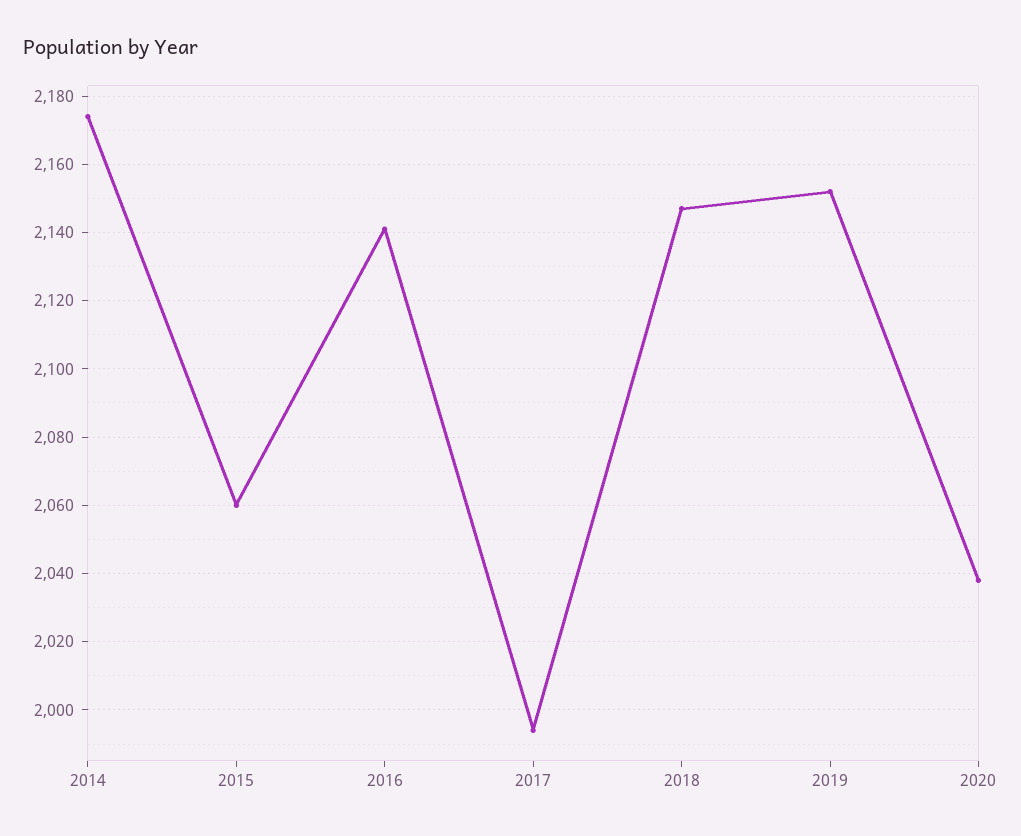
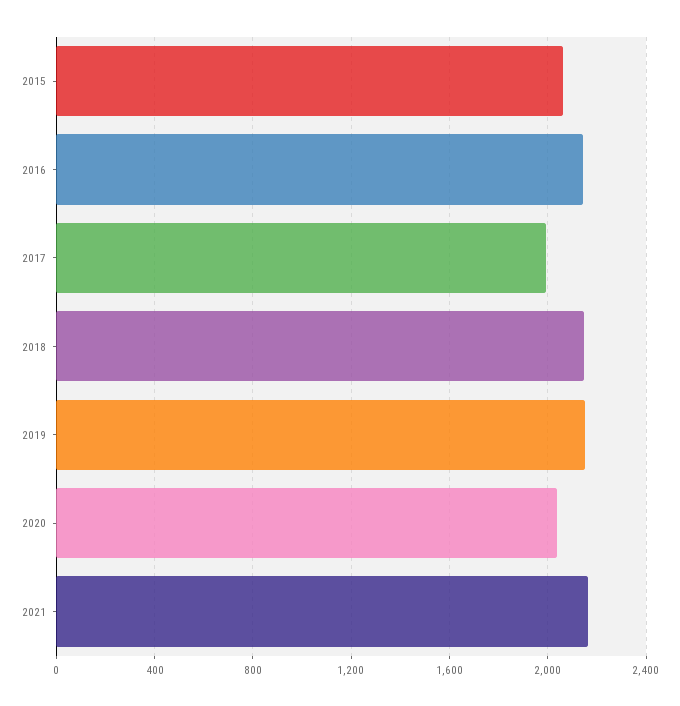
2014: 2175 -> none
2021: none -> 2150

